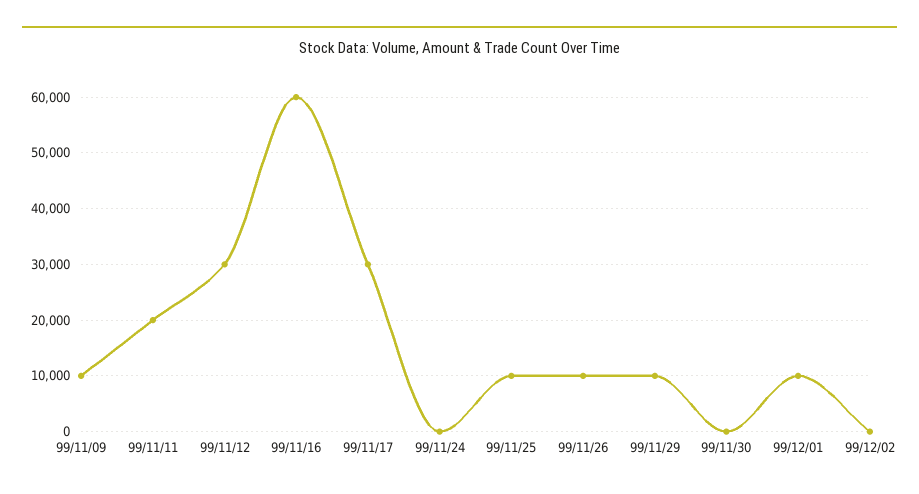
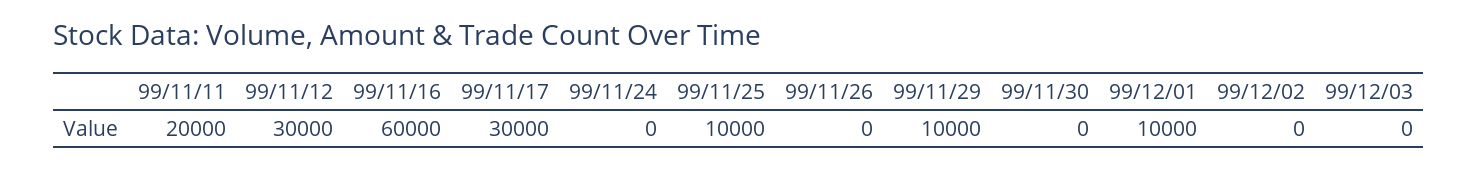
99/11/09: 10000 -> none
99/11/26: 10000 -> 0
99/12/03: none -> 0

